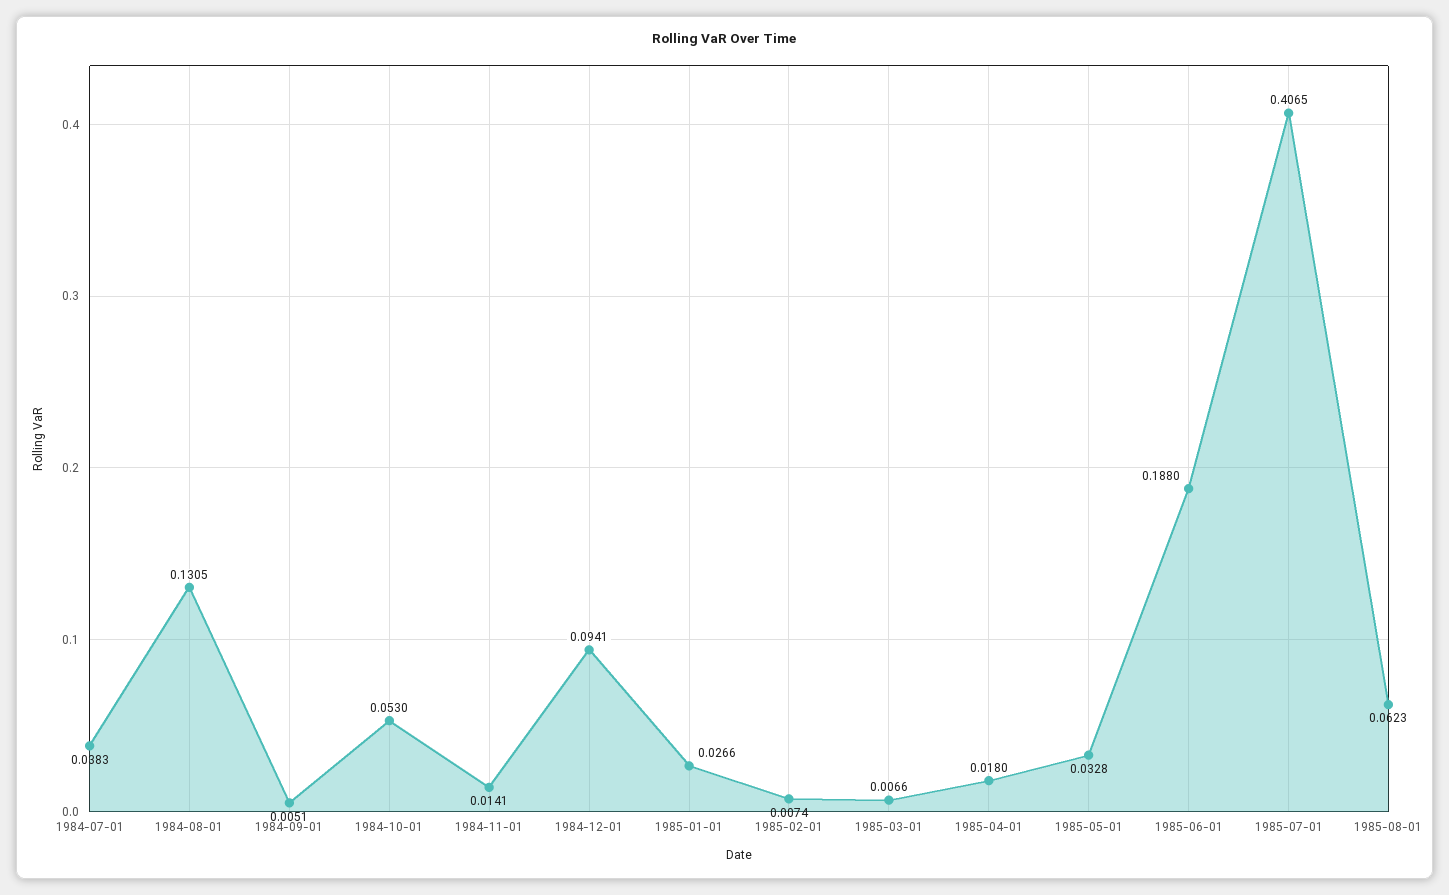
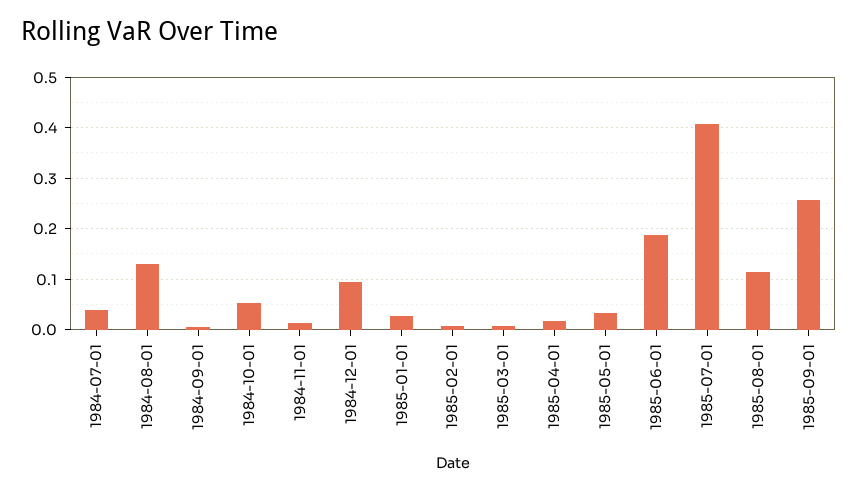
1985-08-01: 0.0623 -> 0.12
1985-09-01: none -> 0.26

